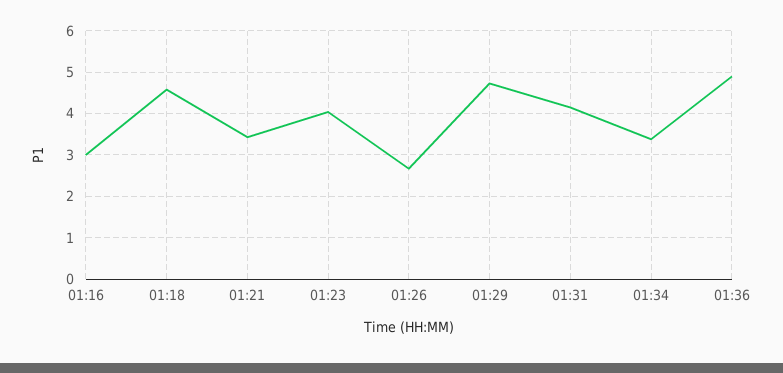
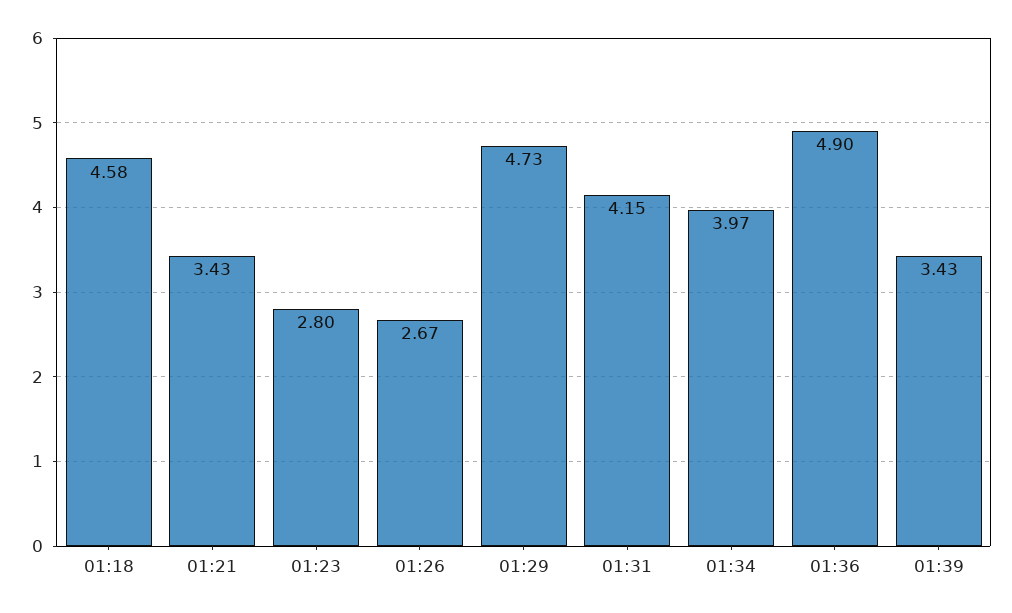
01:16: 3 -> none
01:23: 4 -> 2.8
01:34: 3.4 -> 3.97
01:39: none -> 3.43

